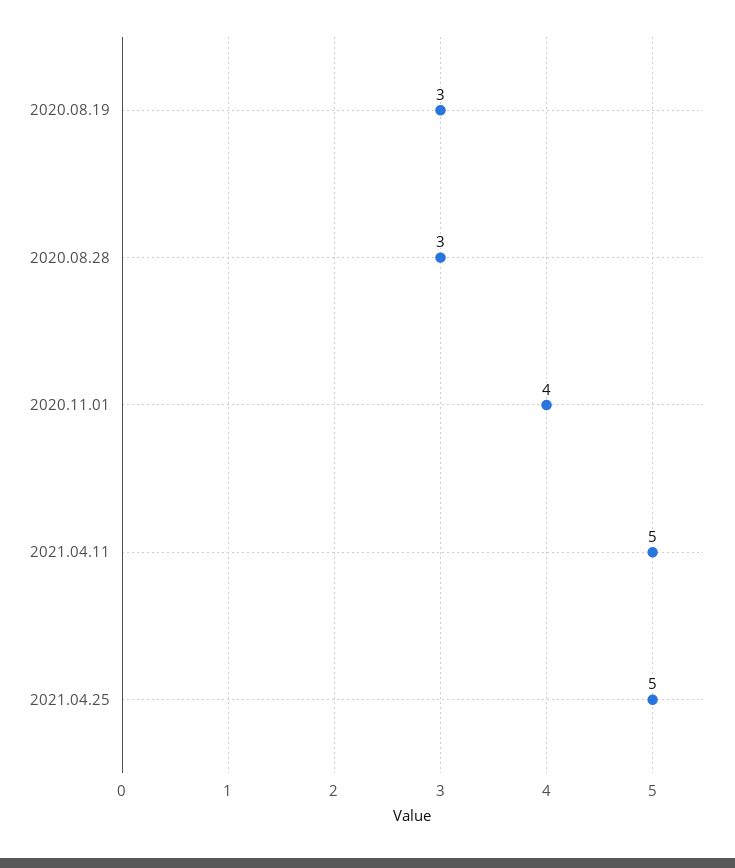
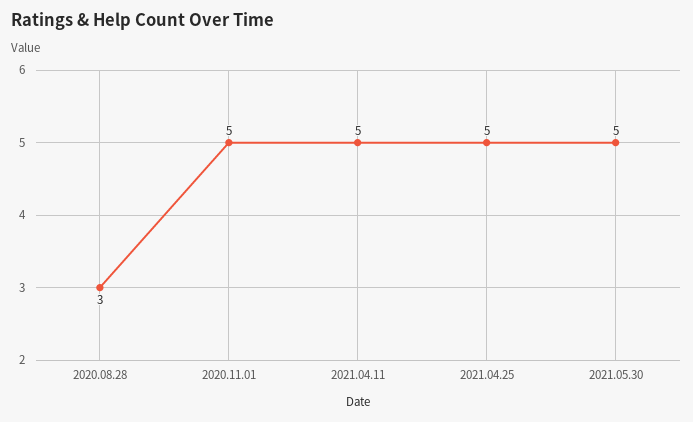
2020.08.19: 3 -> none
2020.11.01: 4 -> 5
2021.05.30: none -> 5

